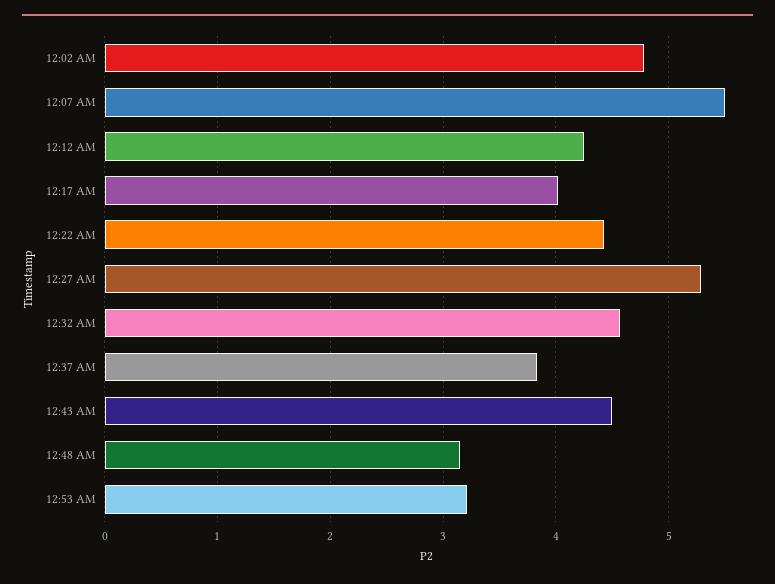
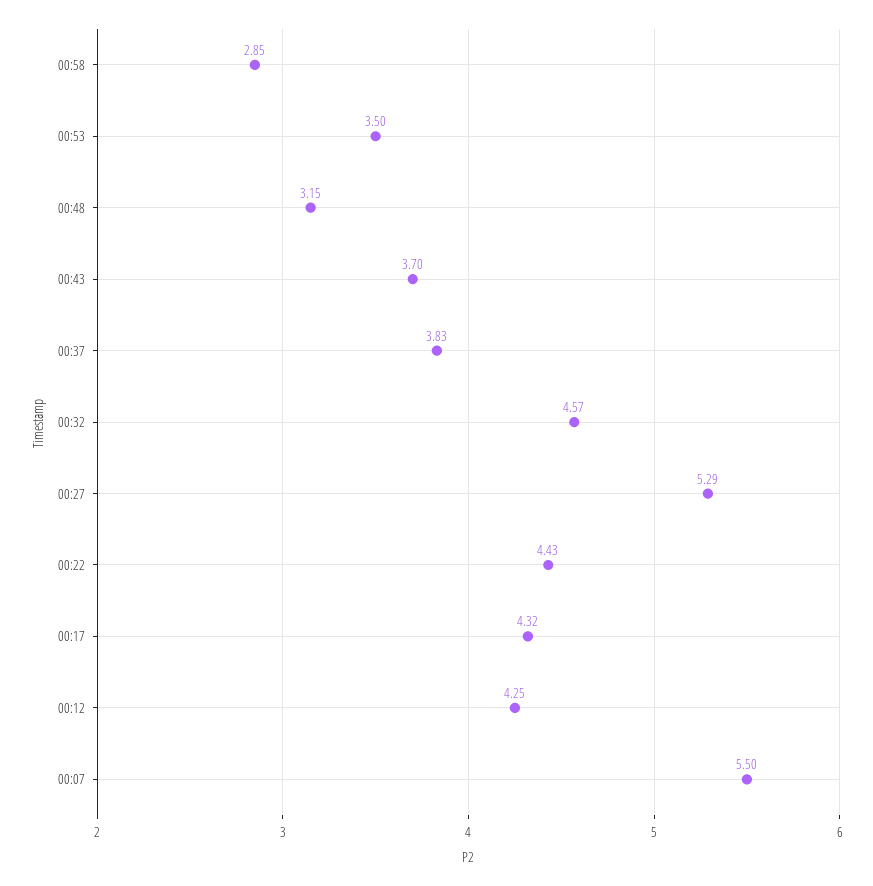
12:02 AM: 4.8 -> none
12:17 AM: 4 -> 4.32
12:43 AM: 4.5 -> 3.7
12:53 AM: 3.2 -> 3.5
00:58: none -> 2.85

